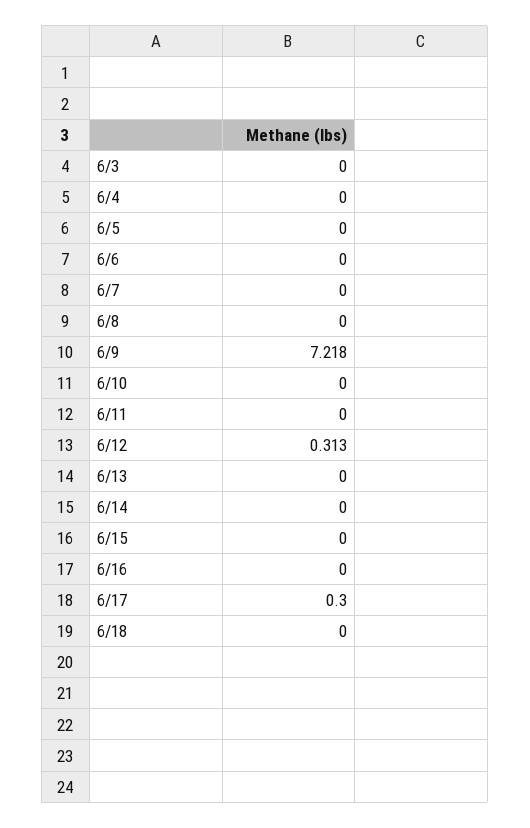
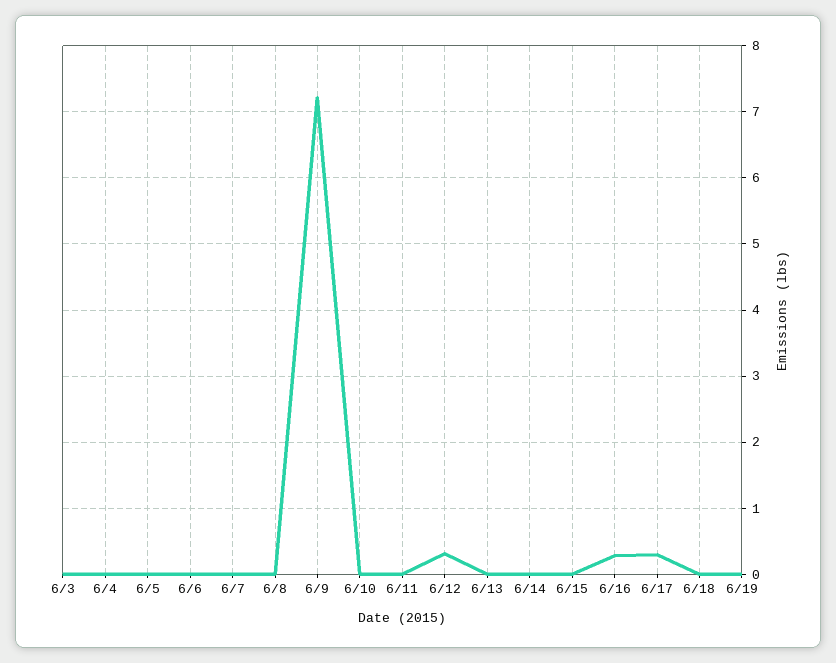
6/16: 0 -> 0.3
6/19: none -> 0

